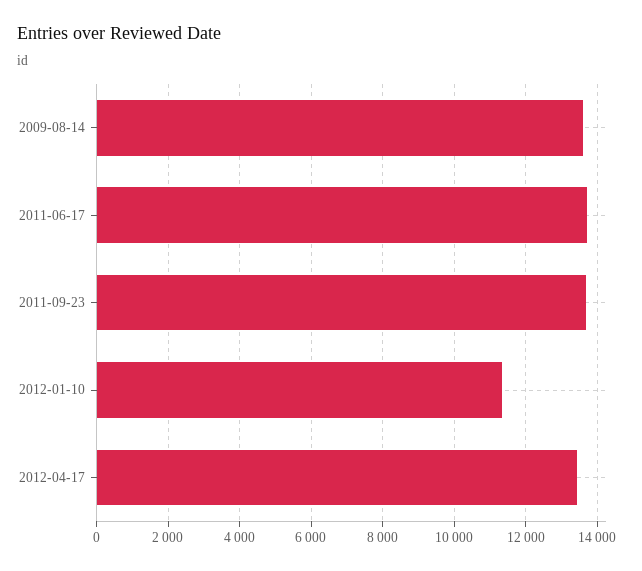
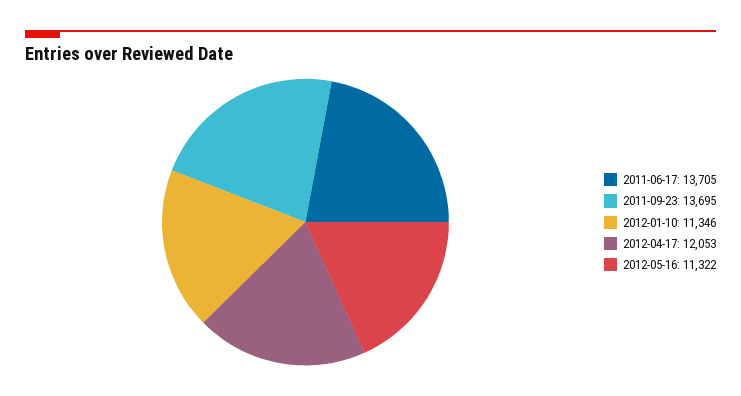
2009-08-14: 13600 -> none
2012-04-17: 13400 -> 12053
2012-05-16: none -> 11322

